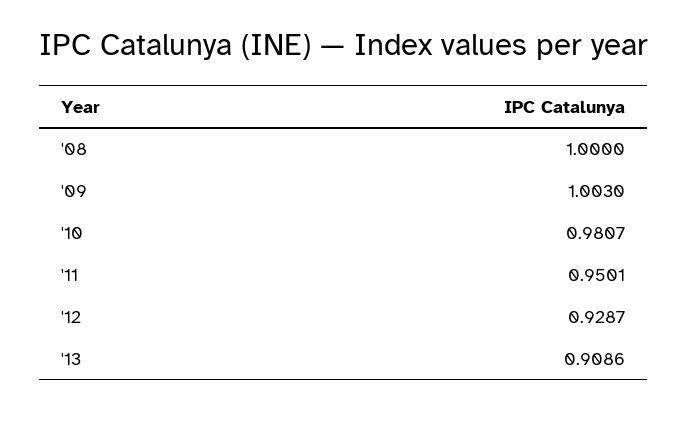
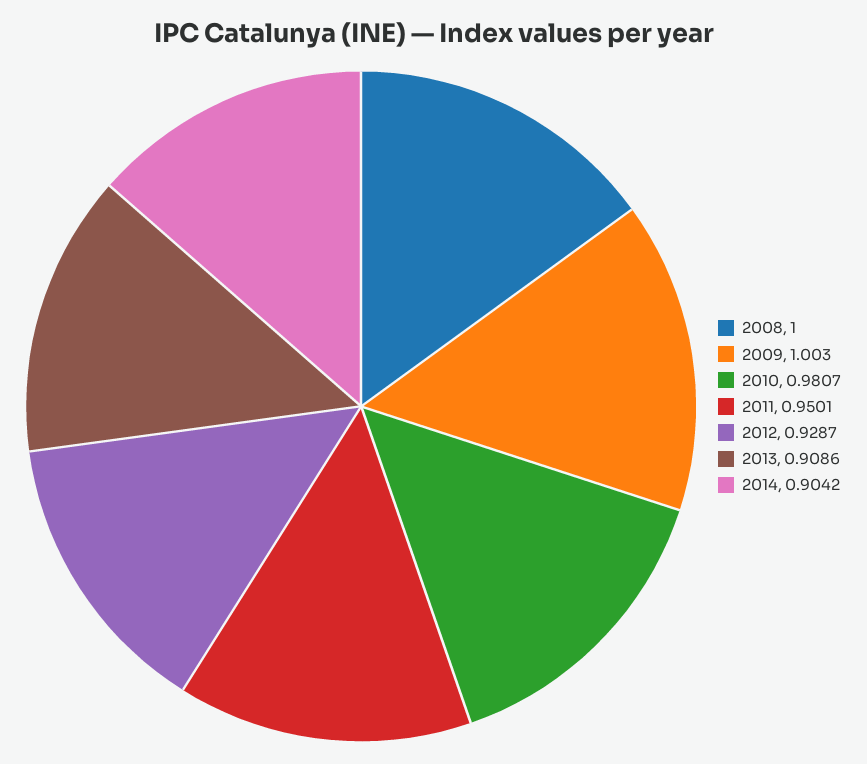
2014: none -> 0.9042

